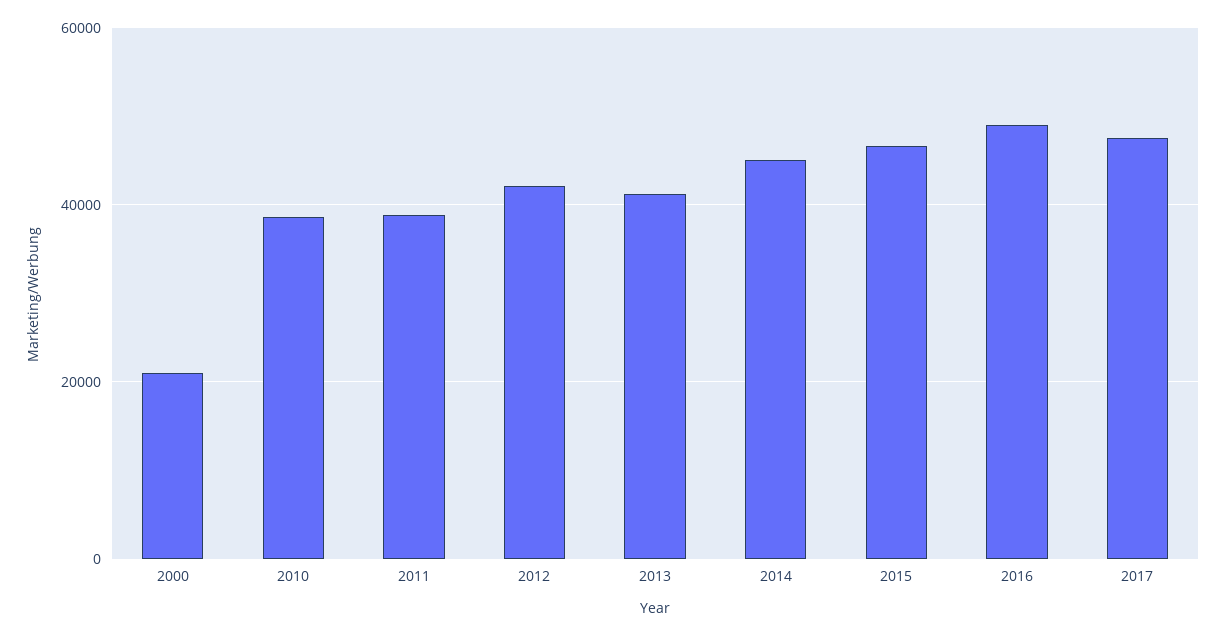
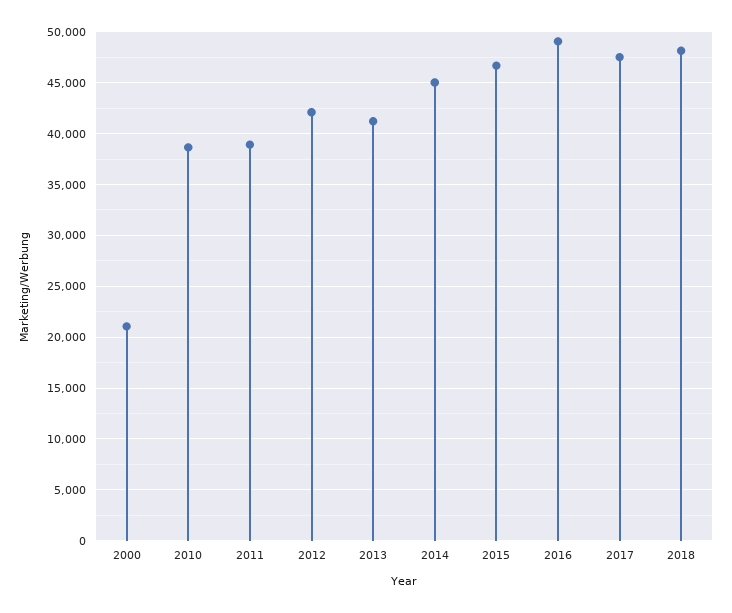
2018: none -> 48000

